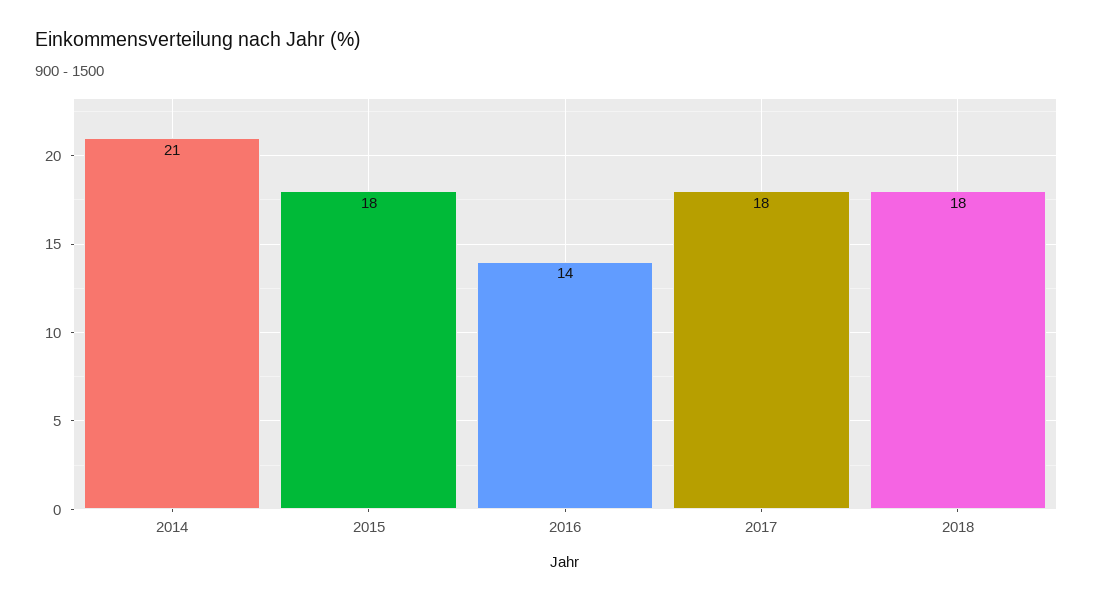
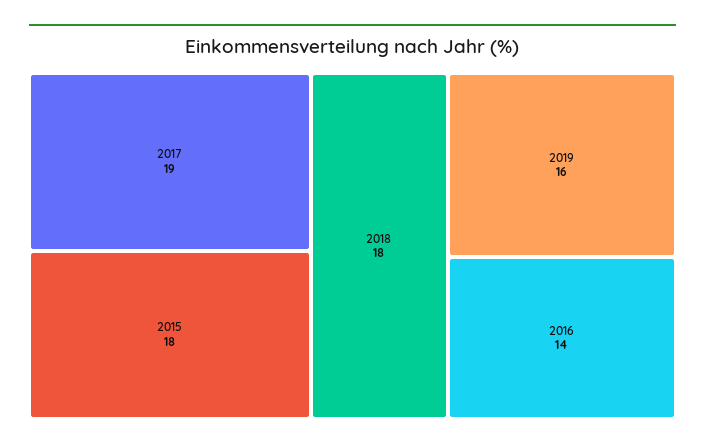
2014: 21 -> none
2017: 18 -> 19
2019: none -> 16

